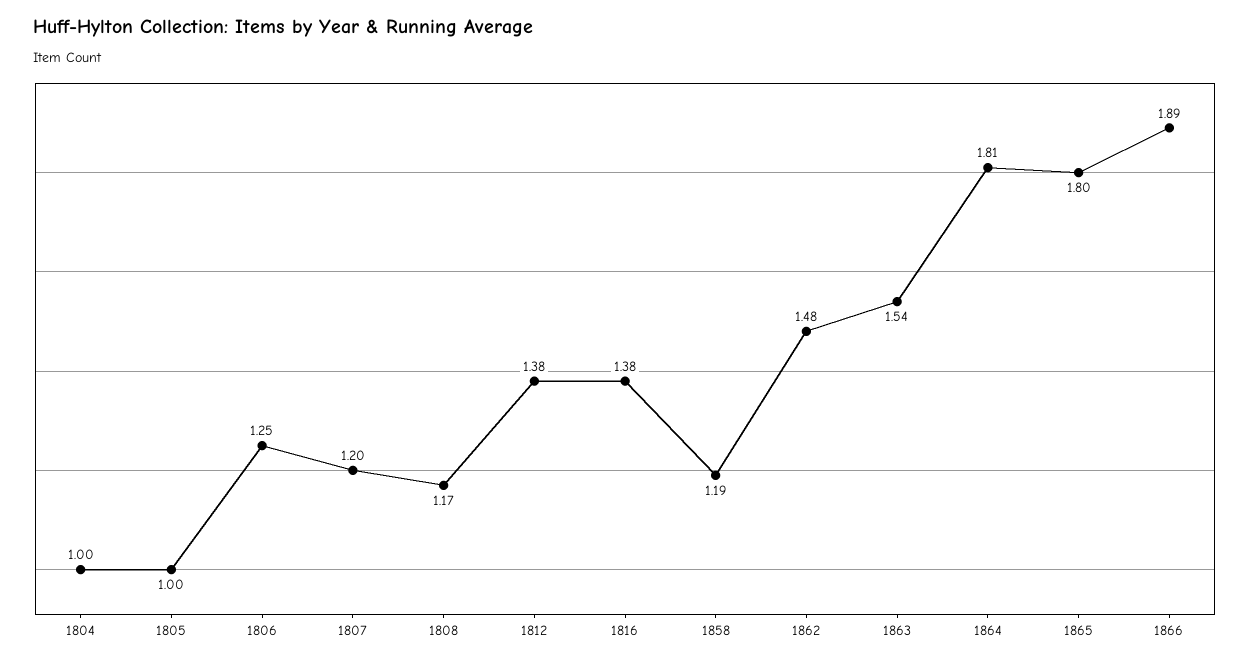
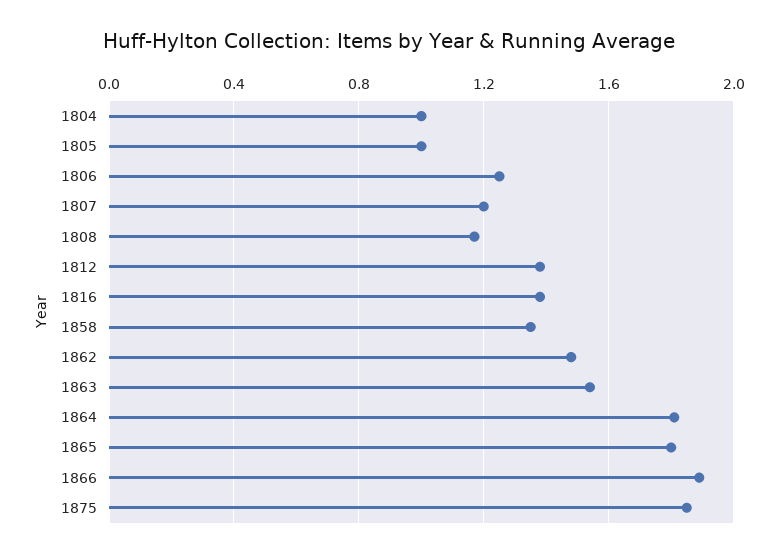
1858: 1.19 -> 1.35
1875: none -> 1.85

